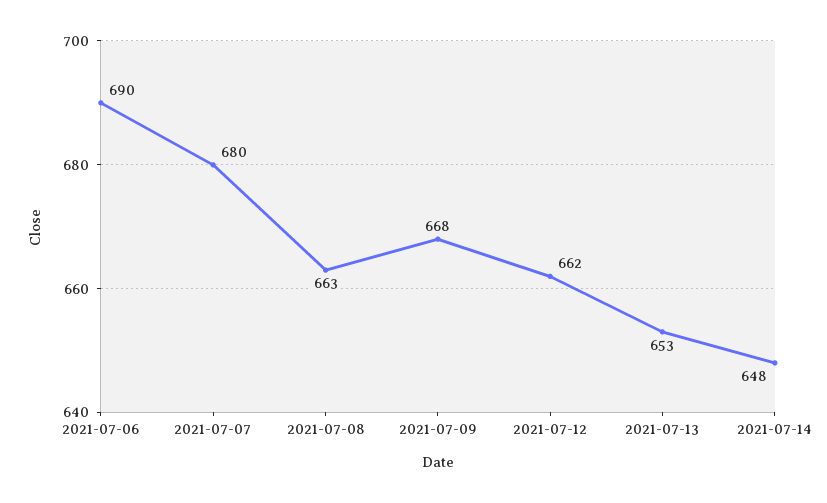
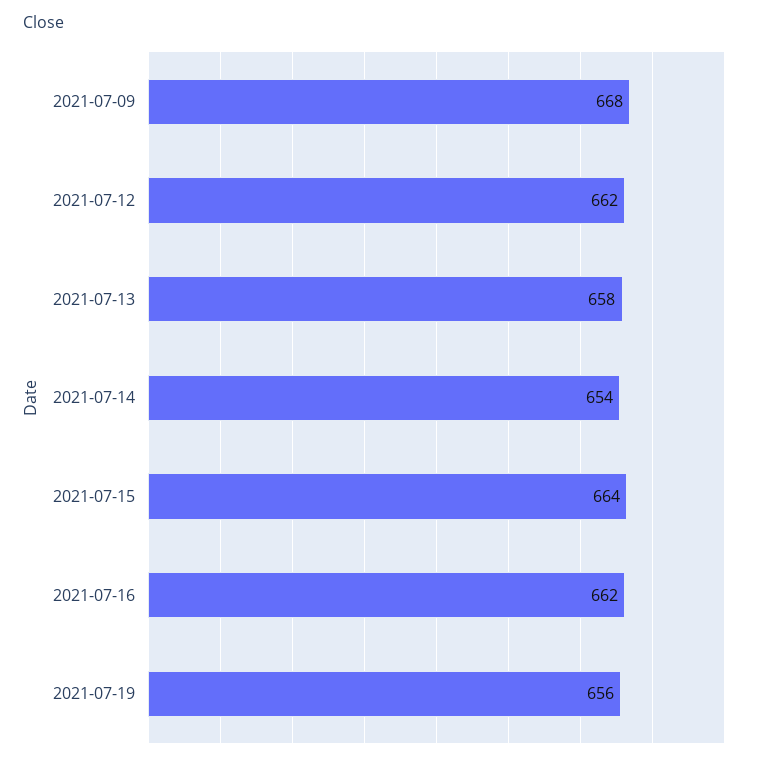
2021-07-06: 690 -> none
2021-07-07: 680 -> none
2021-07-08: 663 -> none
2021-07-13: 653 -> 658
2021-07-14: 648 -> 654
2021-07-15: none -> 664
2021-07-16: none -> 662
2021-07-19: none -> 656

